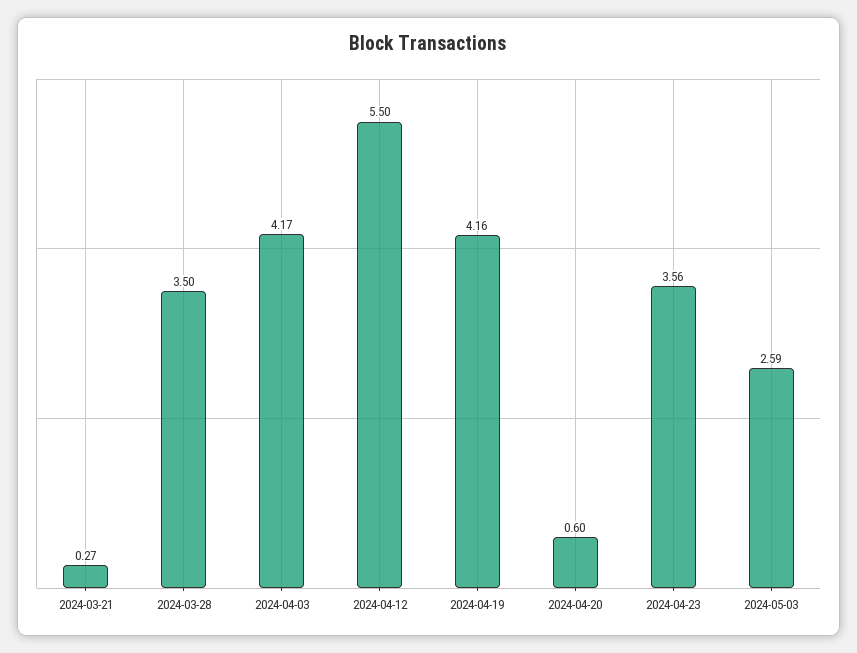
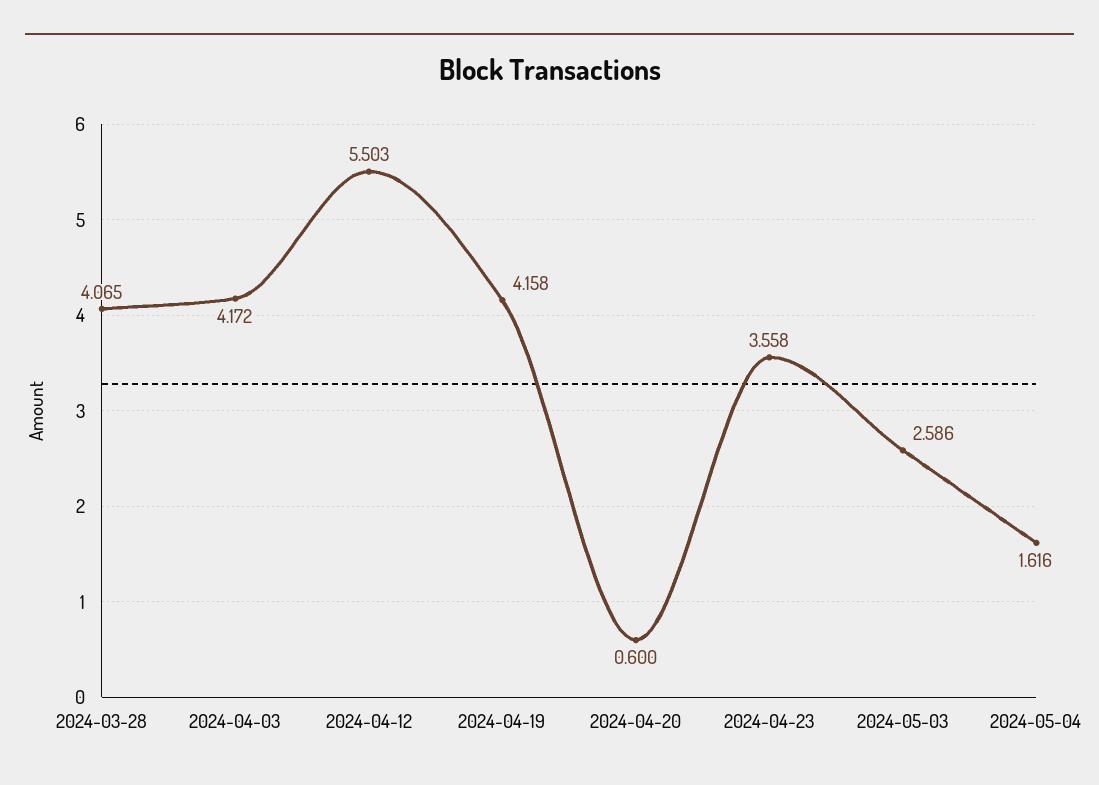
2024-03-21: 0.27 -> none
2024-03-28: 3.5 -> 4.065
2024-05-04: none -> 1.616

